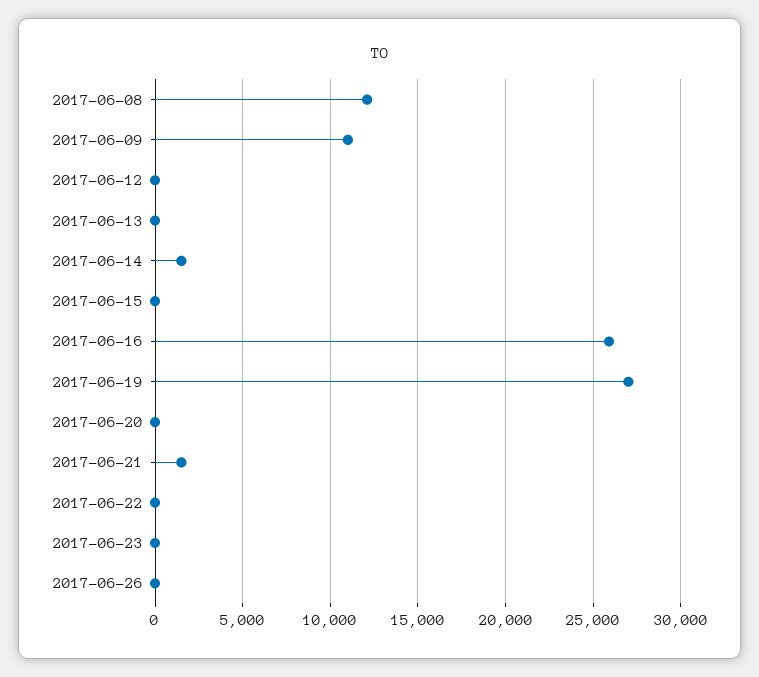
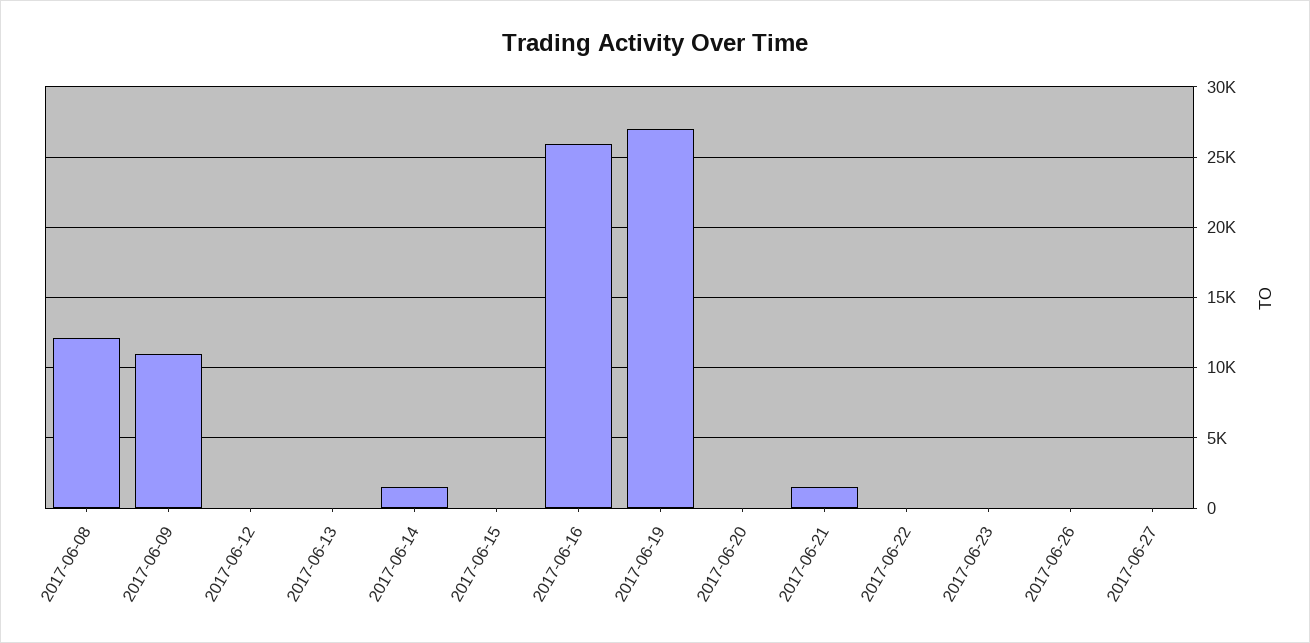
2017-06-27: none -> 0

